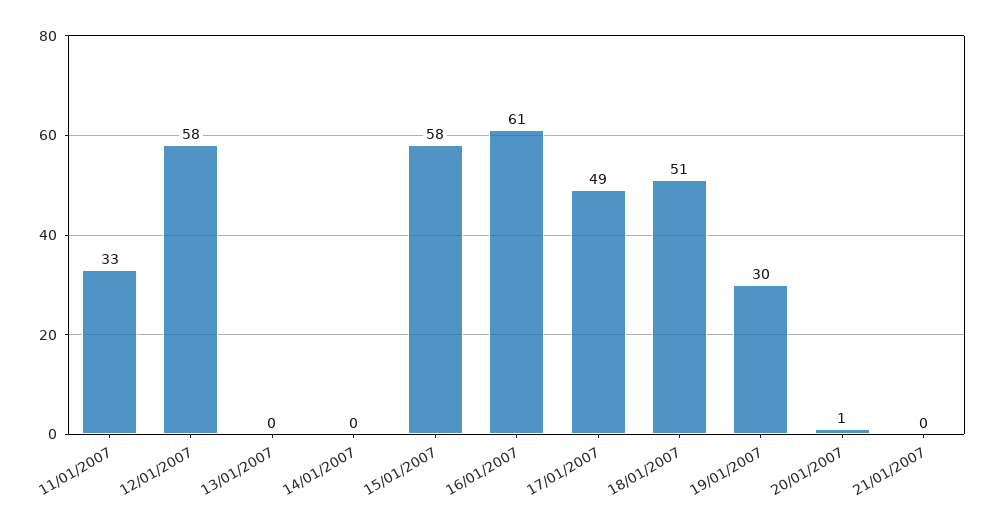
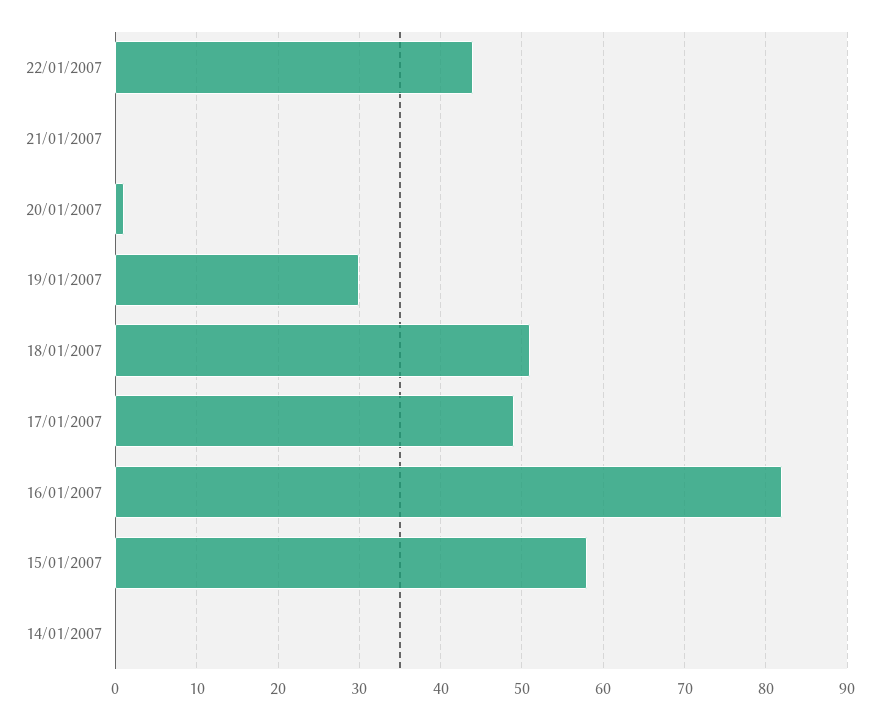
11/01/2007: 33 -> none
12/01/2007: 58 -> none
13/01/2007: 0 -> none
16/01/2007: 61 -> 82
22/01/2007: none -> 44

